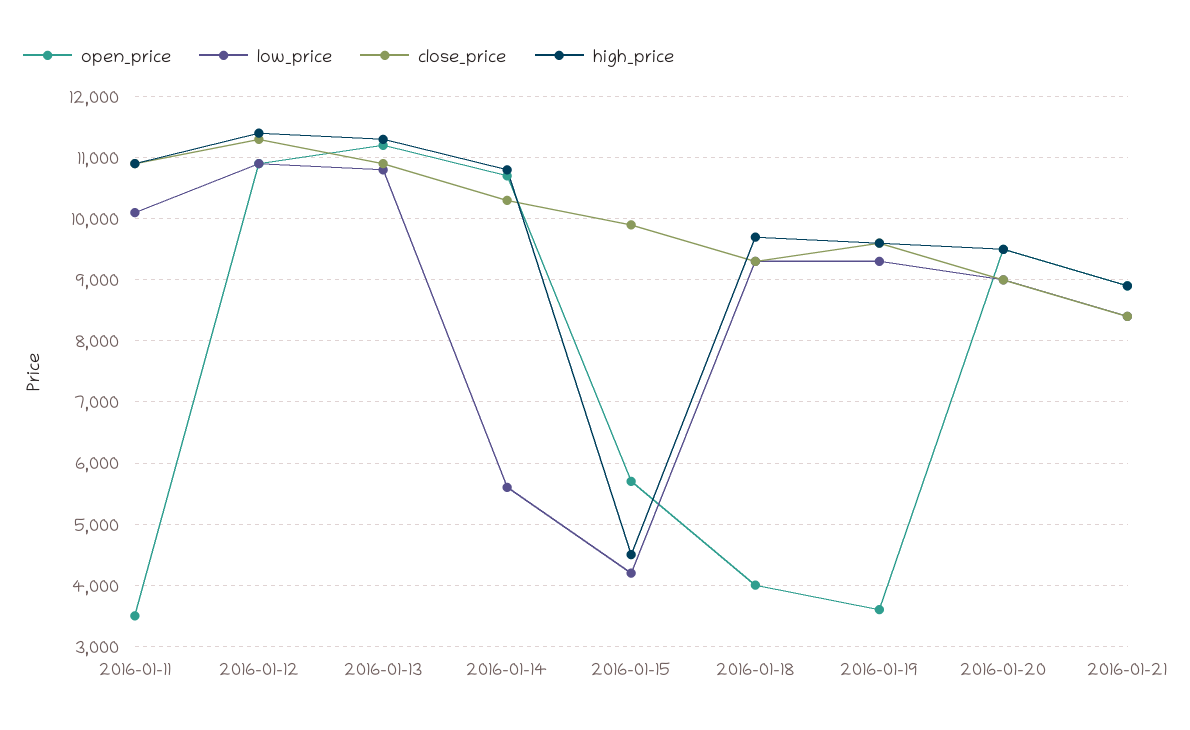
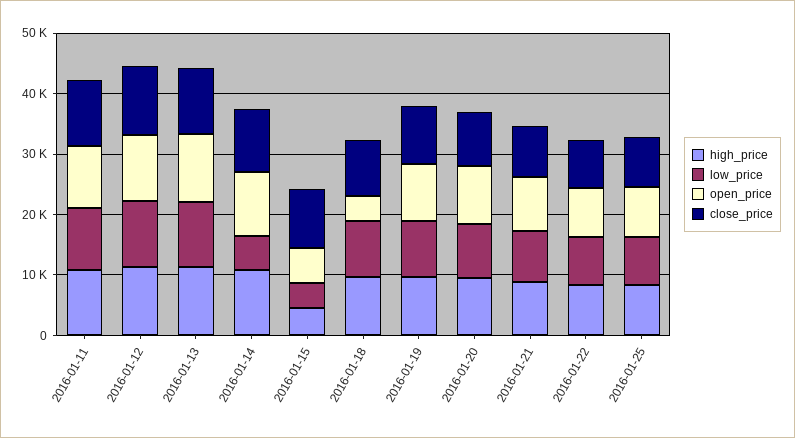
open_price, 2016-01-11: 3500 -> 10000
open_price, 2016-01-19: 3600 -> 10000
high_price, 2016-01-22: none -> 8000
low_price, 2016-01-22: none -> 8000
open_price, 2016-01-22: none -> 8000
close_price, 2016-01-22: none -> 8000
high_price, 2016-01-25: none -> 8000
low_price, 2016-01-25: none -> 8000
open_price, 2016-01-25: none -> 8000
close_price, 2016-01-25: none -> 8000

